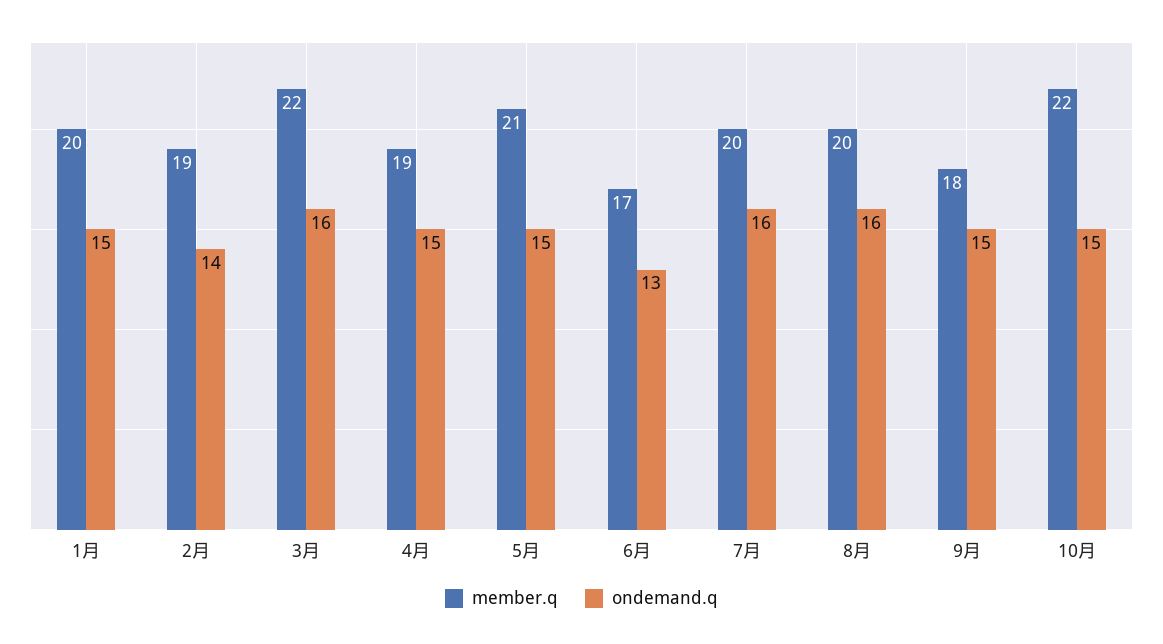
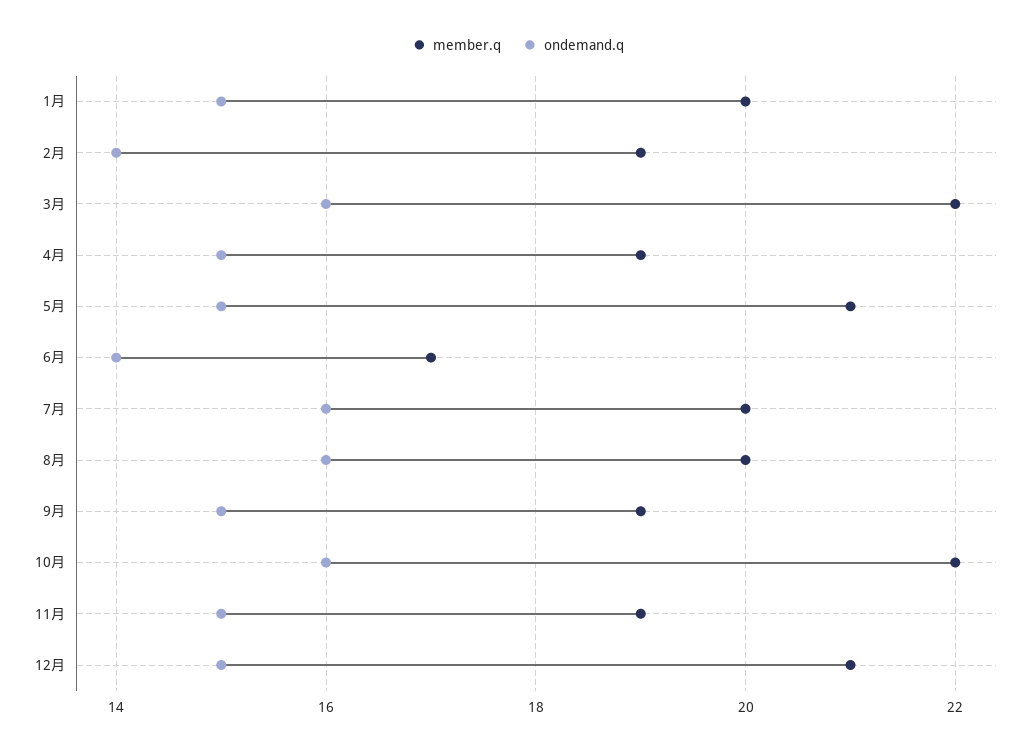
ondemand.q, 6月: 13 -> 14
member.q, 9月: 18 -> 19
ondemand.q, 10月: 15 -> 16
member.q, 11月: none -> 19
ondemand.q, 11月: none -> 15
member.q, 12月: none -> 21
ondemand.q, 12月: none -> 15

